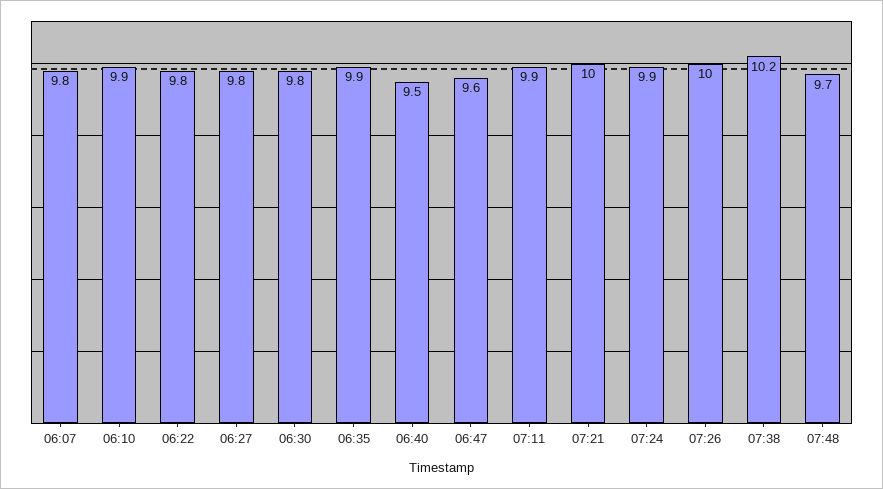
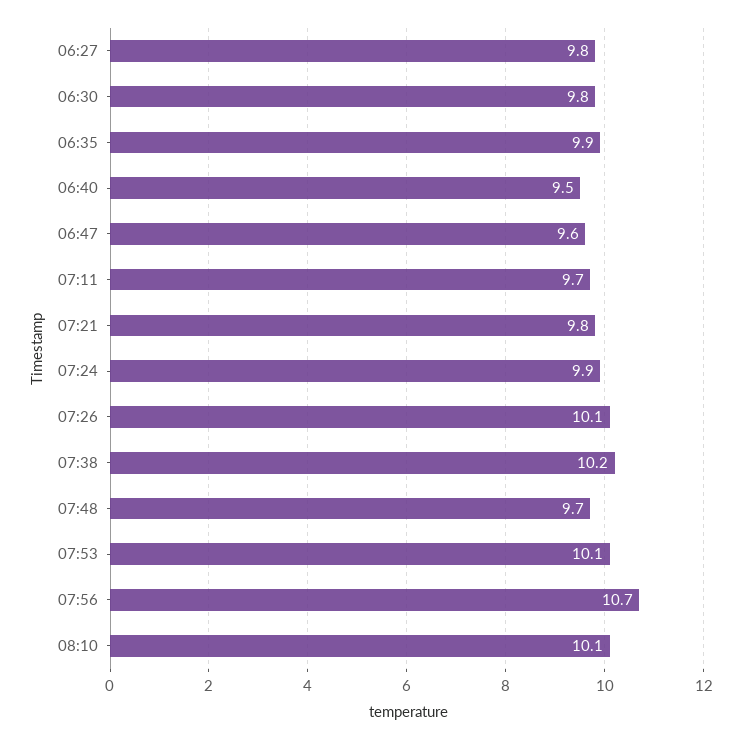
06:07: 9.8 -> none
06:10: 9.9 -> none
06:22: 9.8 -> none
07:11: 9.9 -> 9.7
07:21: 10 -> 9.8
07:26: 10 -> 10.1
07:53: none -> 10.1
07:56: none -> 10.7
08:10: none -> 10.1

